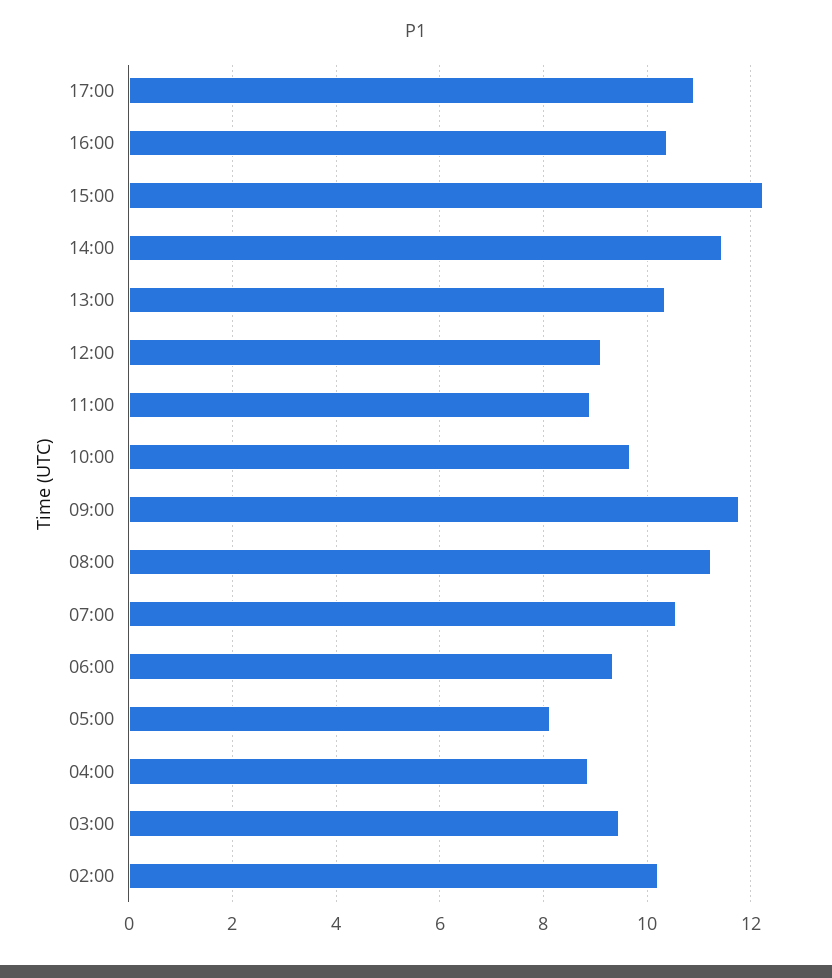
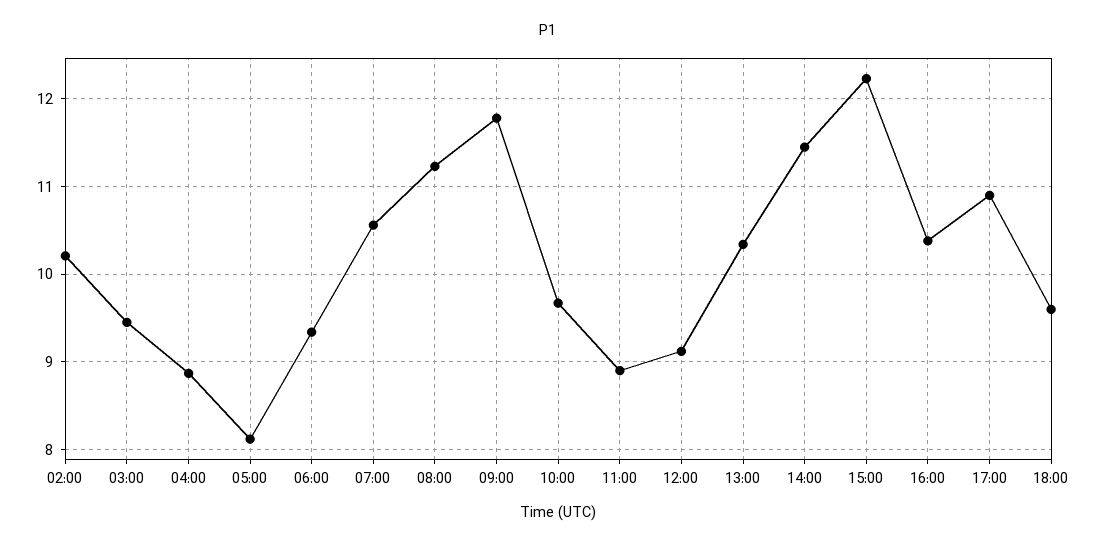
18:00: none -> 9.6

